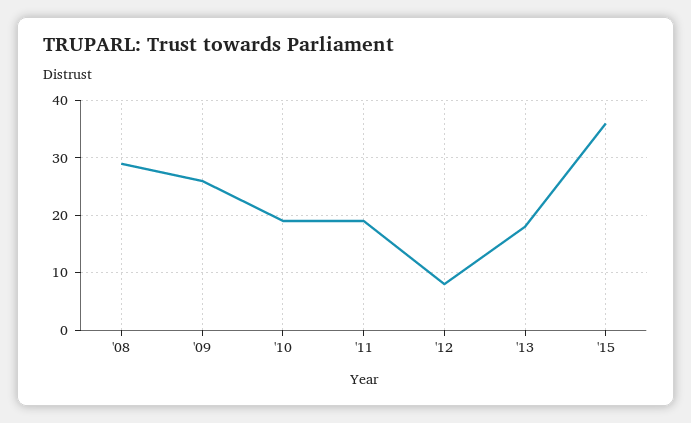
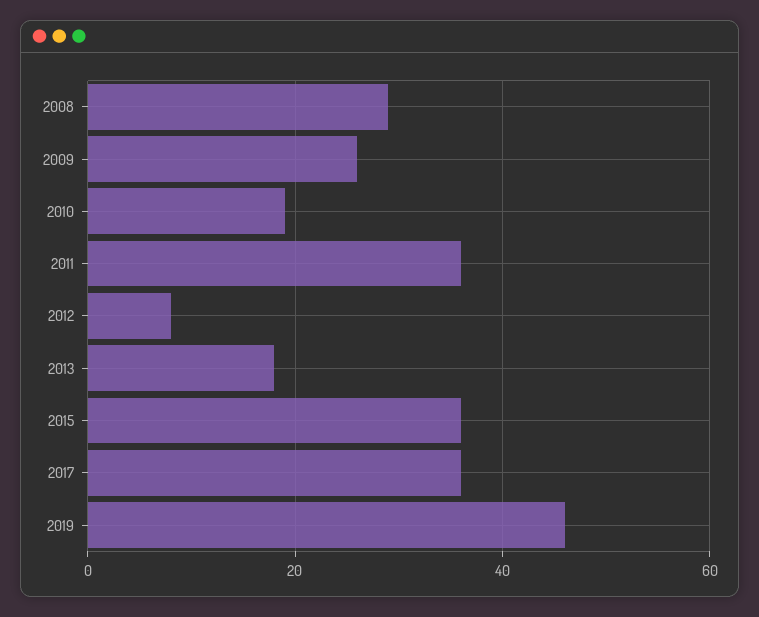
'11: 20 -> 35
2017: none -> 35
2019: none -> 45

